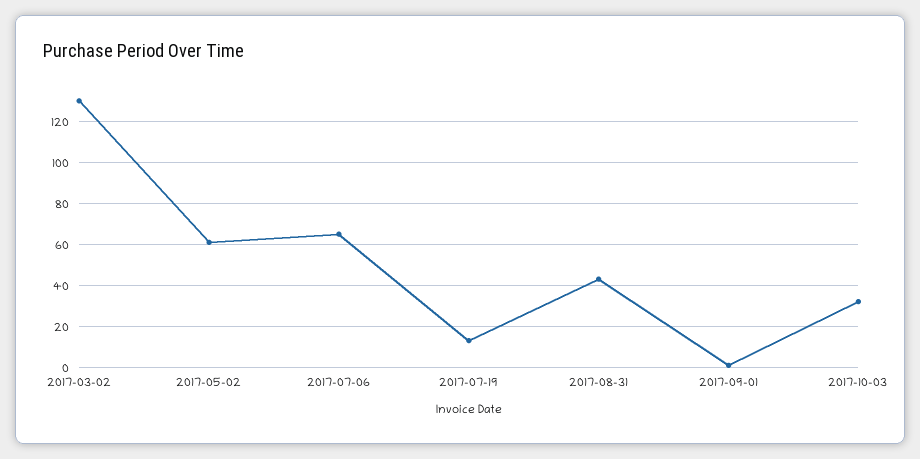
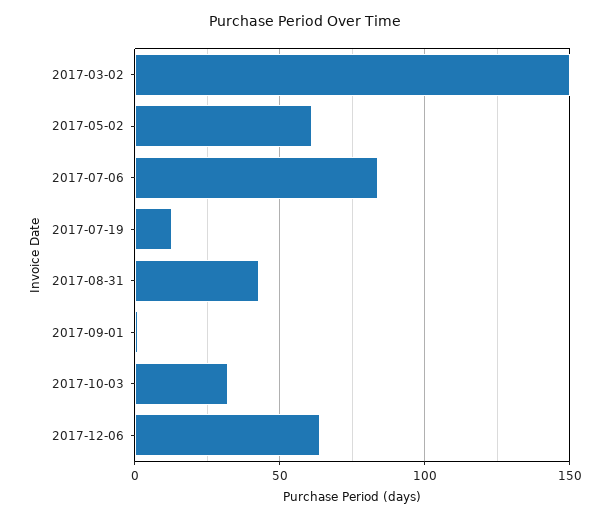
2017-03-02: 130 -> 150
2017-07-06: 65 -> 85
2017-12-06: none -> 65

